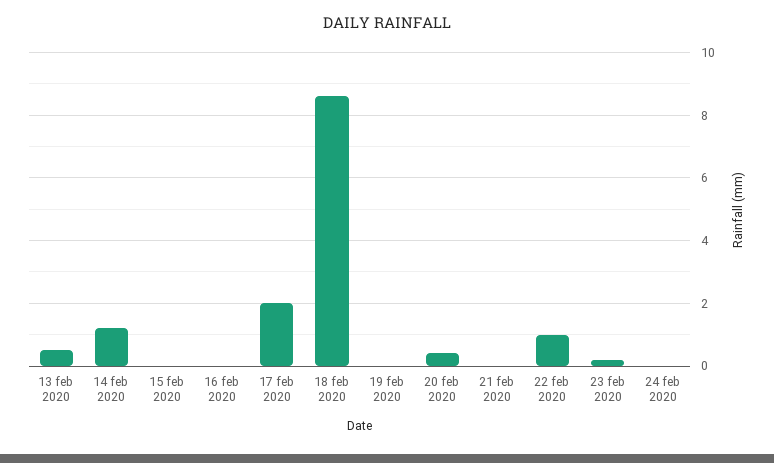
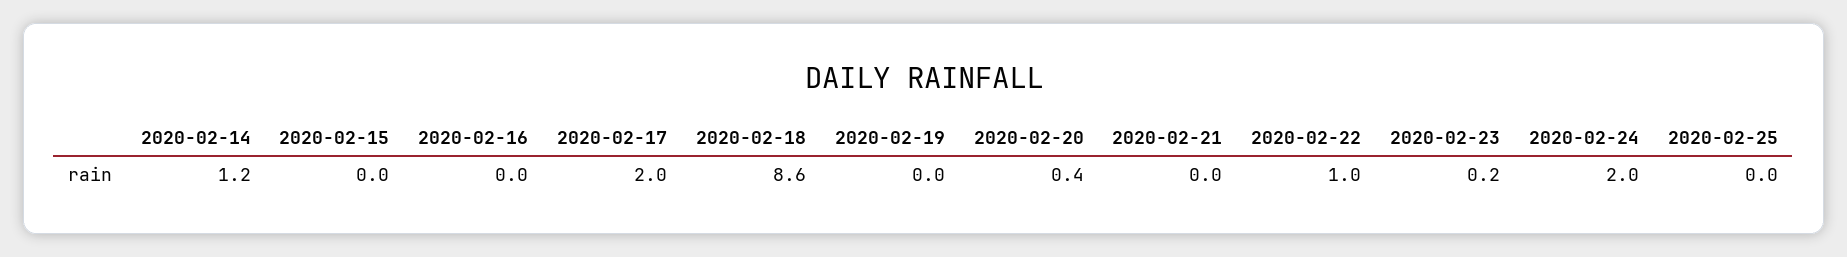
13 feb 2020: 0.5 -> none
24 feb 2020: 0 -> 2
2020-02-25: none -> 0

